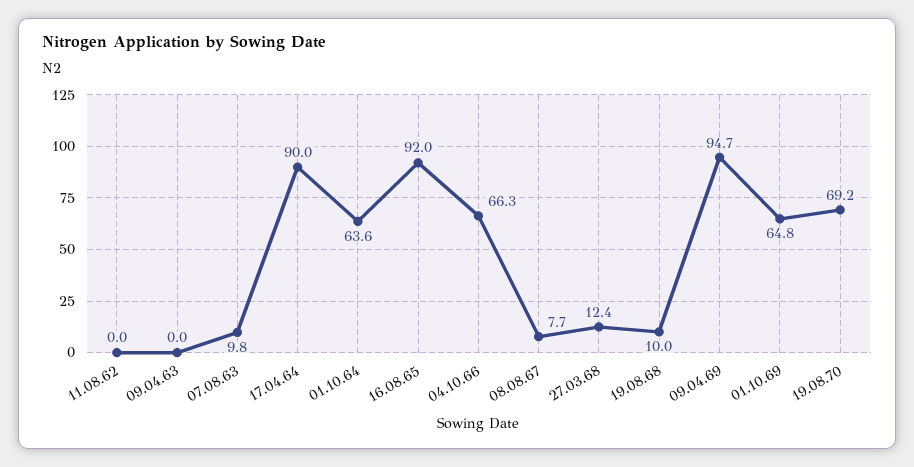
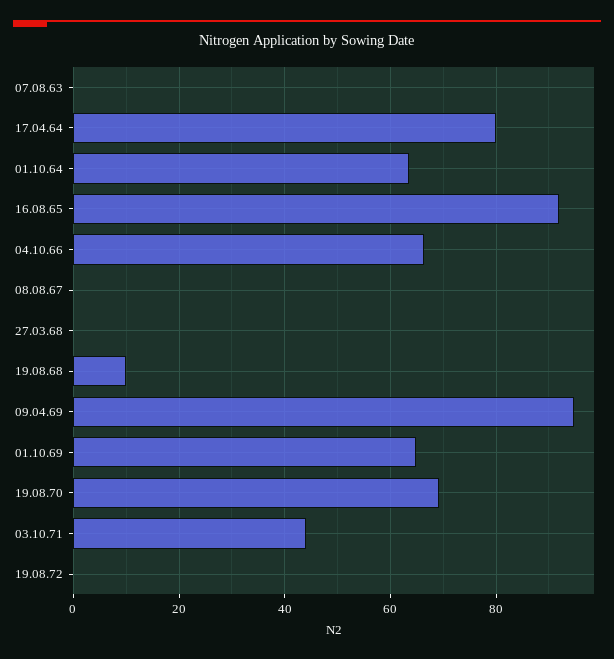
11.08.62: 0 -> none
09.04.63: 0 -> none
07.08.63: 9.8 -> 0
17.04.64: 90 -> 80
08.08.67: 7.7 -> 0
27.03.68: 12.4 -> 0
03.10.71: none -> 44
19.08.72: none -> 0

